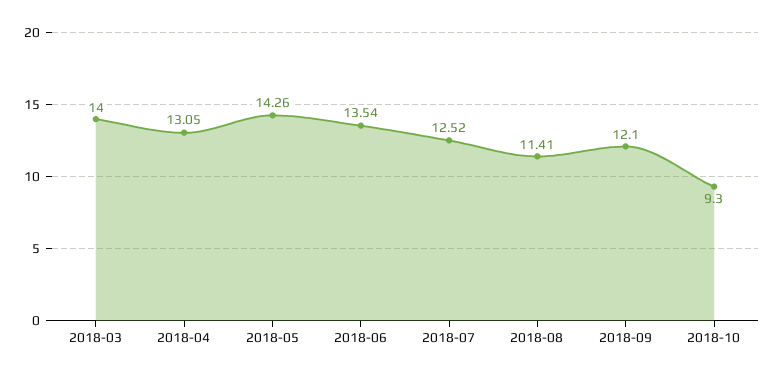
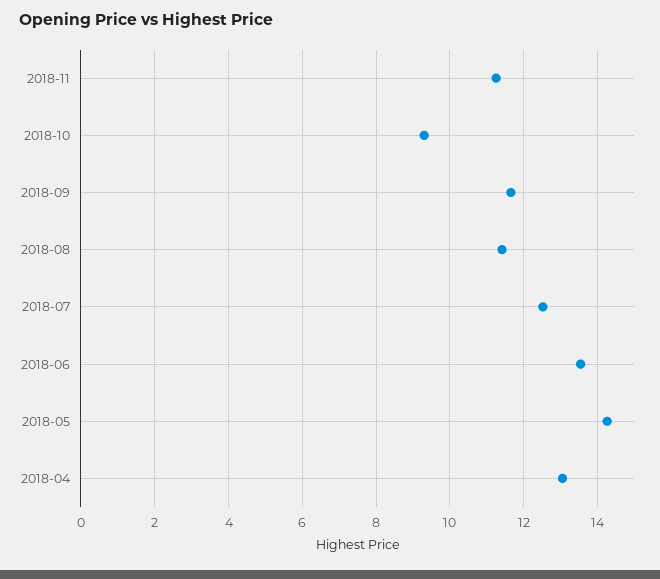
2018-03: 14 -> none
2018-09: 12.1 -> 11.6
2018-11: none -> 11.2

